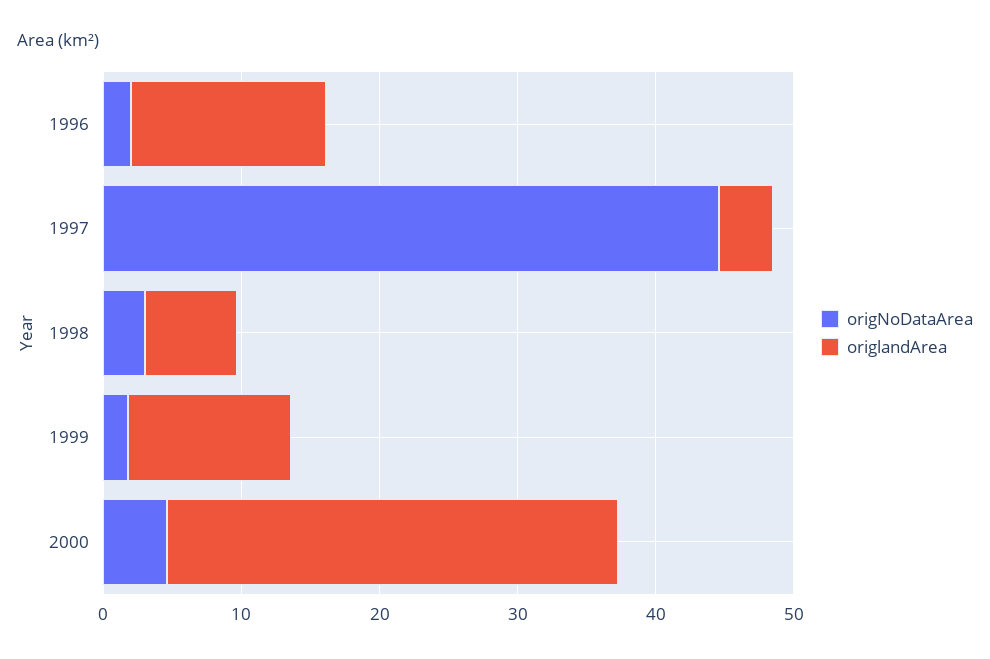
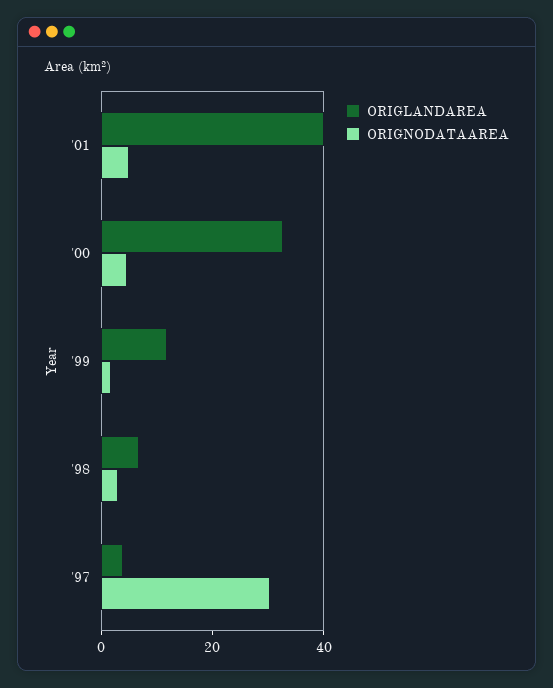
origNoDataArea, 1996: 2 -> none
origlandArea, 1996: 14 -> none
origNoDataArea, 1997: 44 -> 30
origlandArea, '01: none -> 40
origNoDataArea, '01: none -> 5

